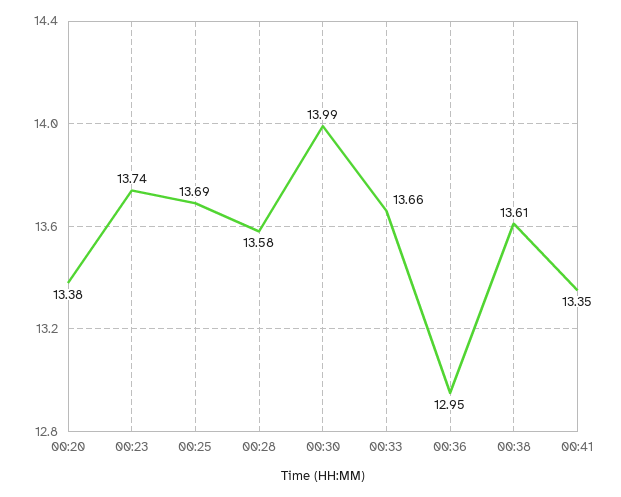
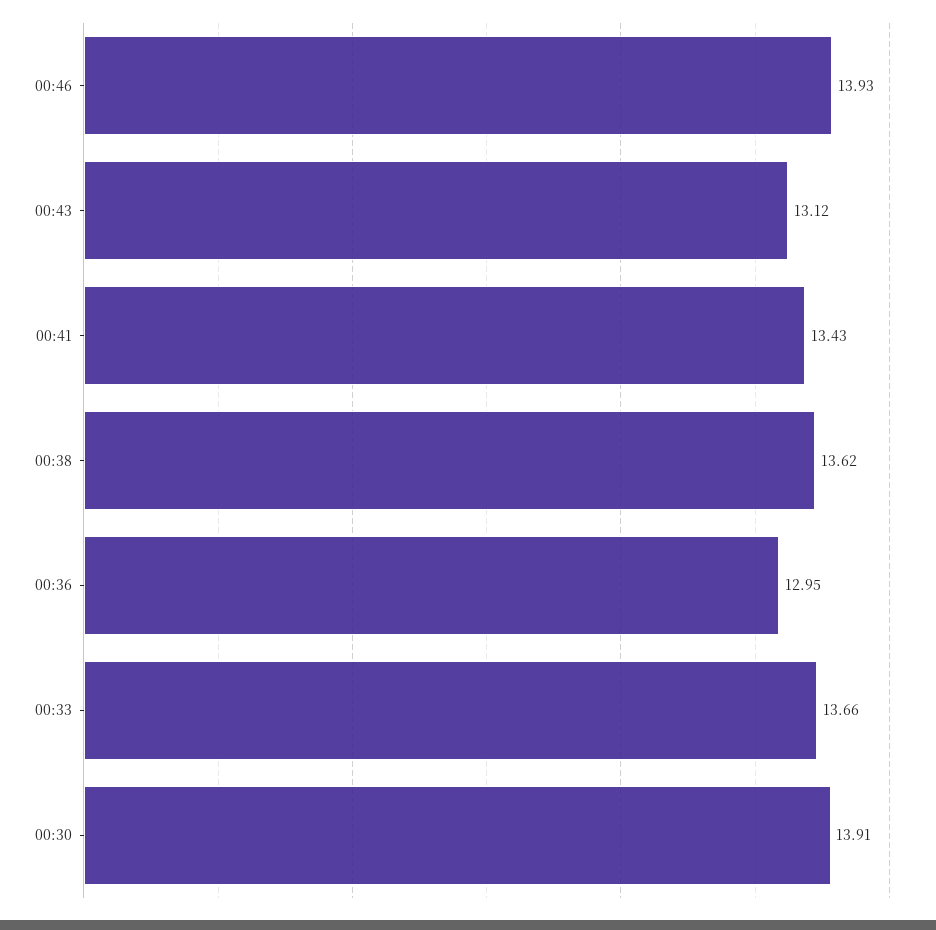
00:20: 13.38 -> none
00:23: 13.74 -> none
00:25: 13.69 -> none
00:28: 13.58 -> none
00:30: 13.99 -> 13.91
00:38: 13.61 -> 13.62
00:41: 13.35 -> 13.43
00:46: none -> 13.93
00:43: none -> 13.12

